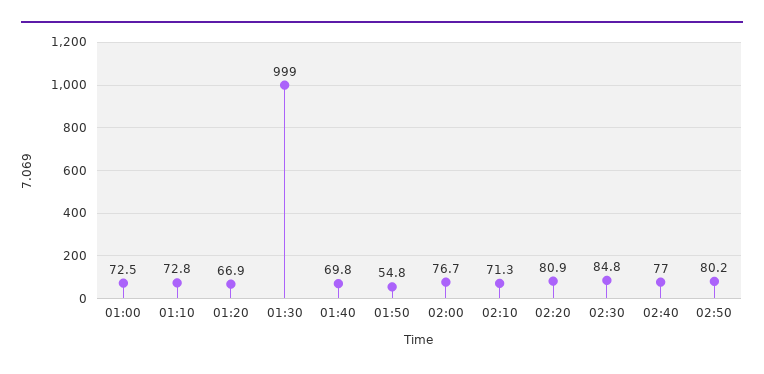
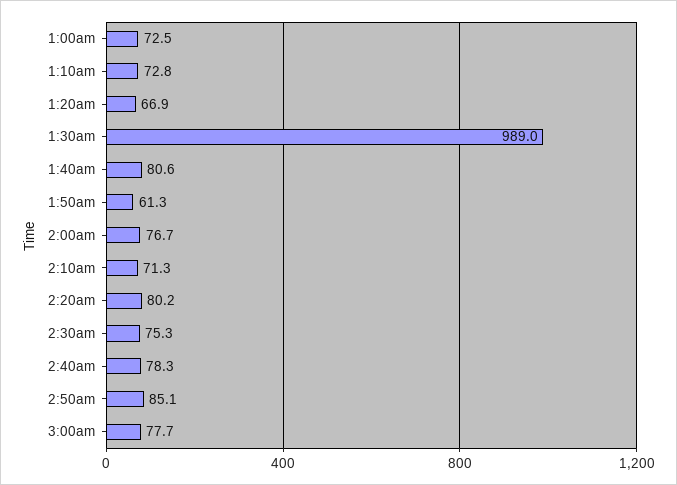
01:30: 999 -> 989
01:40: 69.8 -> 80.6
01:50: 54.8 -> 61.3
02:20: 80.9 -> 80.2
02:30: 84.8 -> 75.3
02:40: 77 -> 78.3
02:50: 80.2 -> 85.1
3:00am: none -> 77.7

